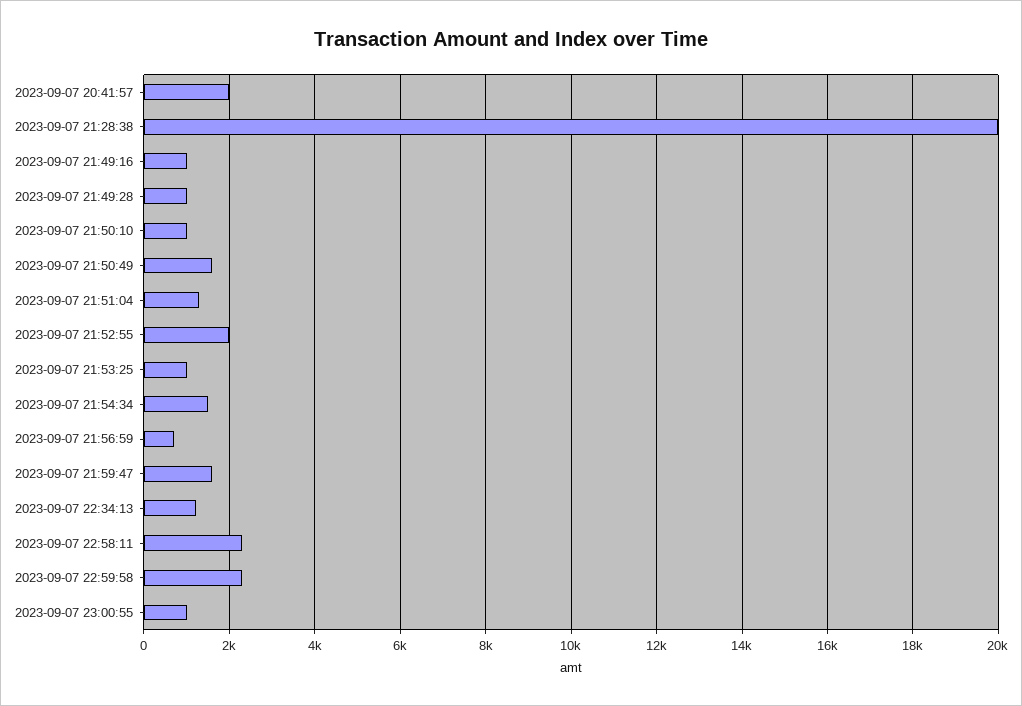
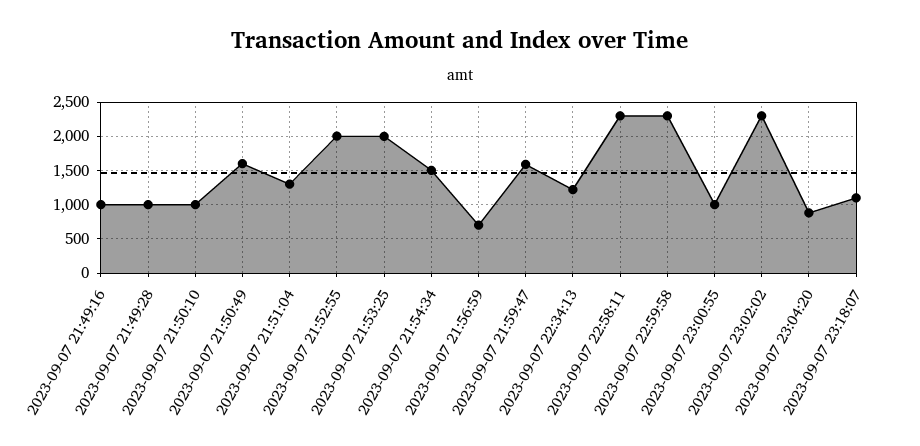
2023-09-07 20:41:57: 2000 -> none
2023-09-07 21:28:38: 20000 -> none
2023-09-07 21:53:25: 1000 -> 2000
2023-09-07 23:02:02: none -> 2300
2023-09-07 23:04:20: none -> 900
2023-09-07 23:18:07: none -> 1100

